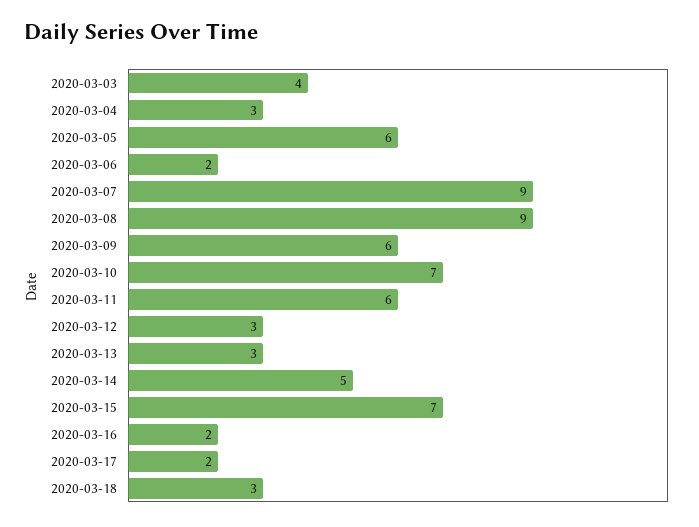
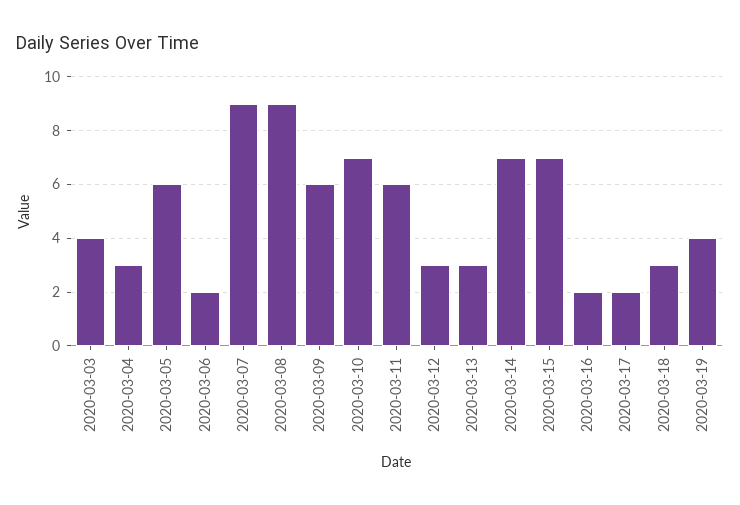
2020-03-14: 5 -> 7
2020-03-19: none -> 4

